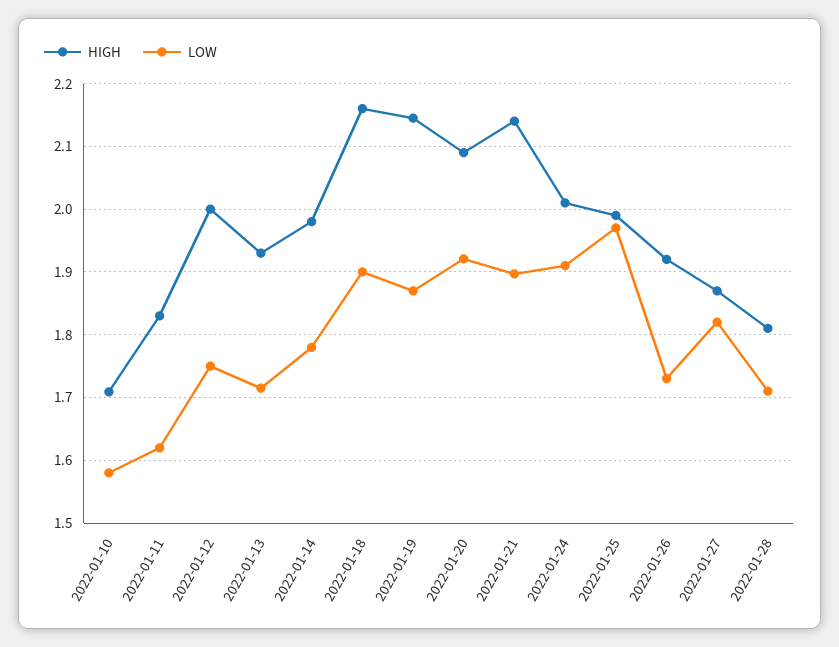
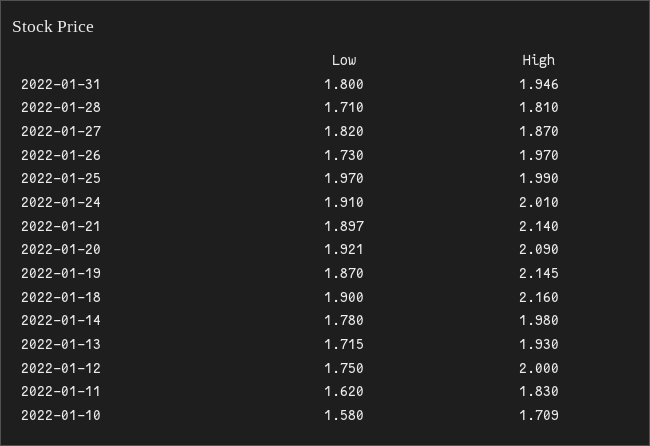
HIGH, 2022-01-26: 1.92 -> 1.97
LOW, 2022-01-31: none -> 1.8
HIGH, 2022-01-31: none -> 1.946

